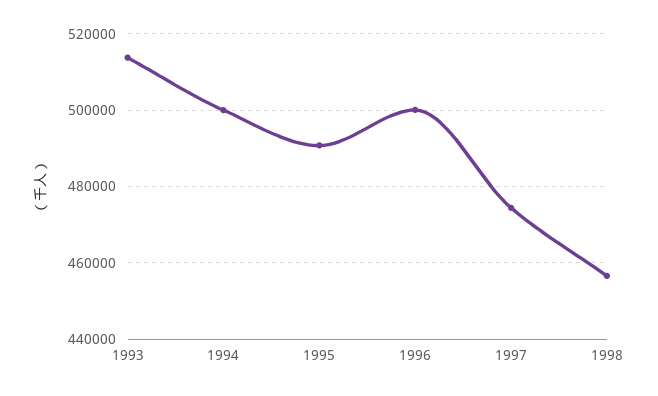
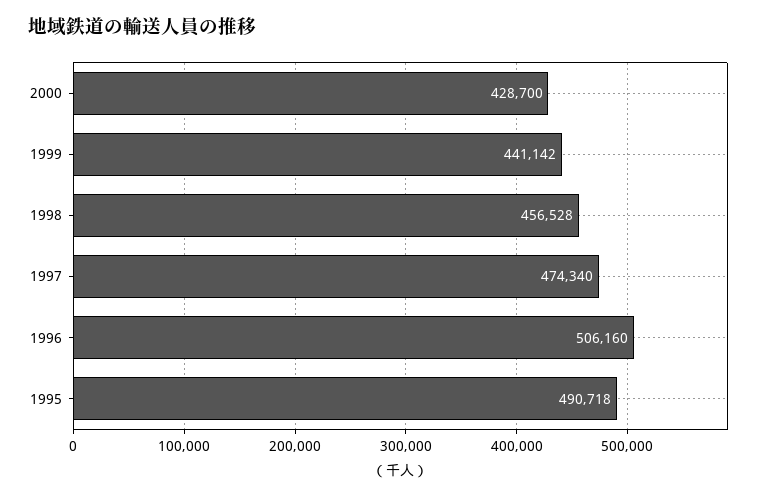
1993: 514000 -> none
1994: 500000 -> none
1996: 500000 -> 506160
2000: none -> 428700
1999: none -> 441142

